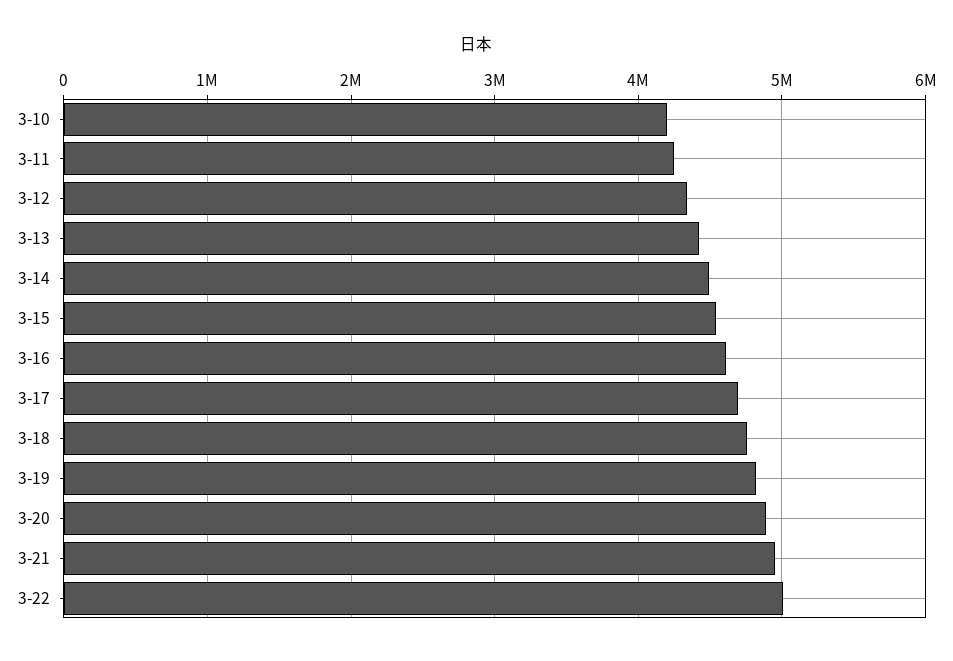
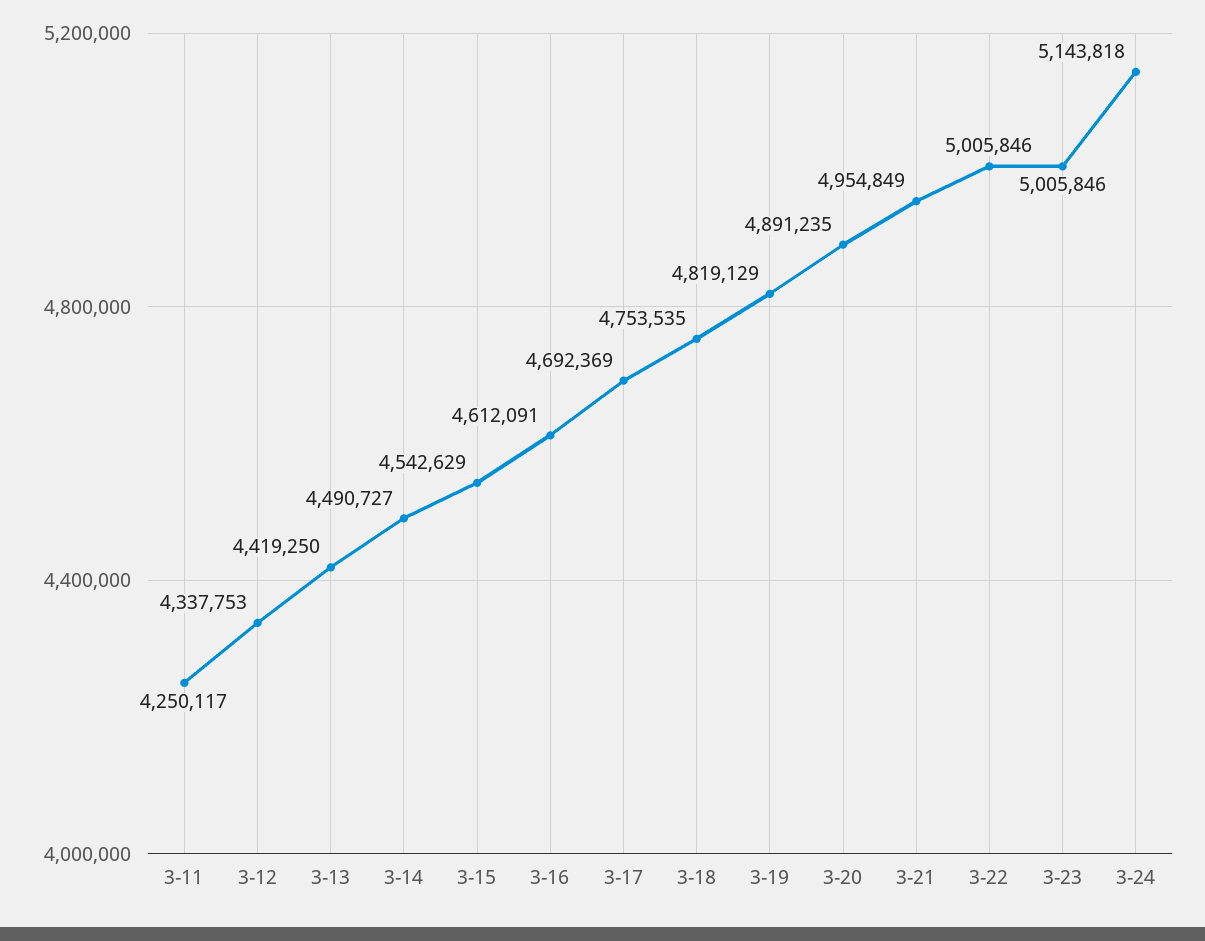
3-10: 4200000 -> none
3-23: none -> 5005846
3-24: none -> 5143818

